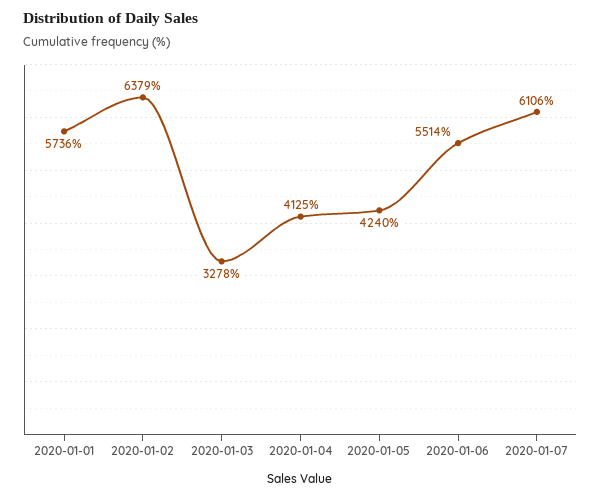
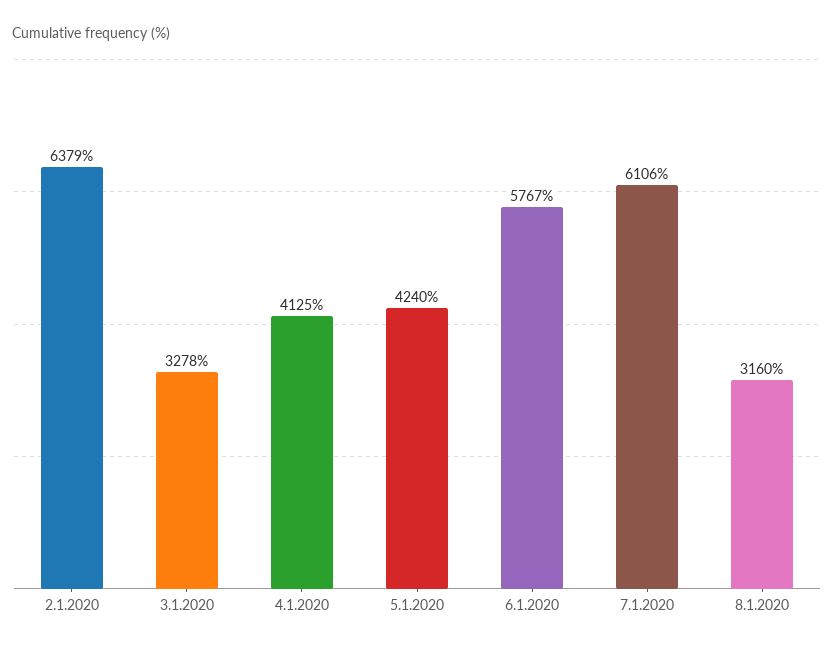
2020-01-01: 5736 -> none
2020-01-06: 5514 -> 5767
8.1.2020: none -> 3160

